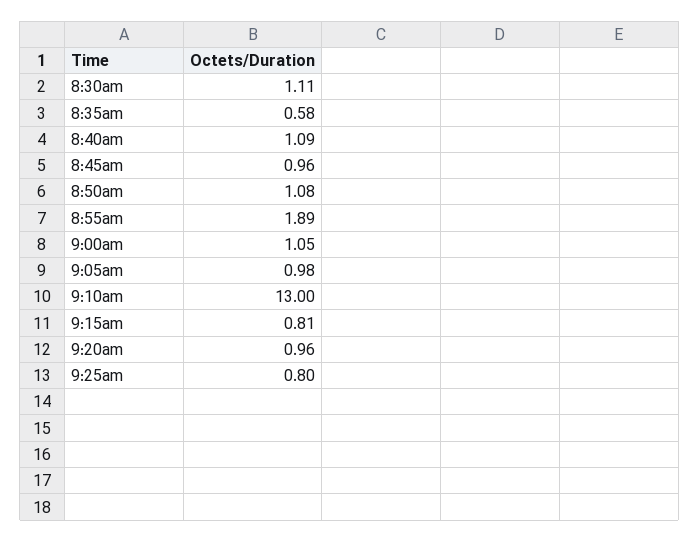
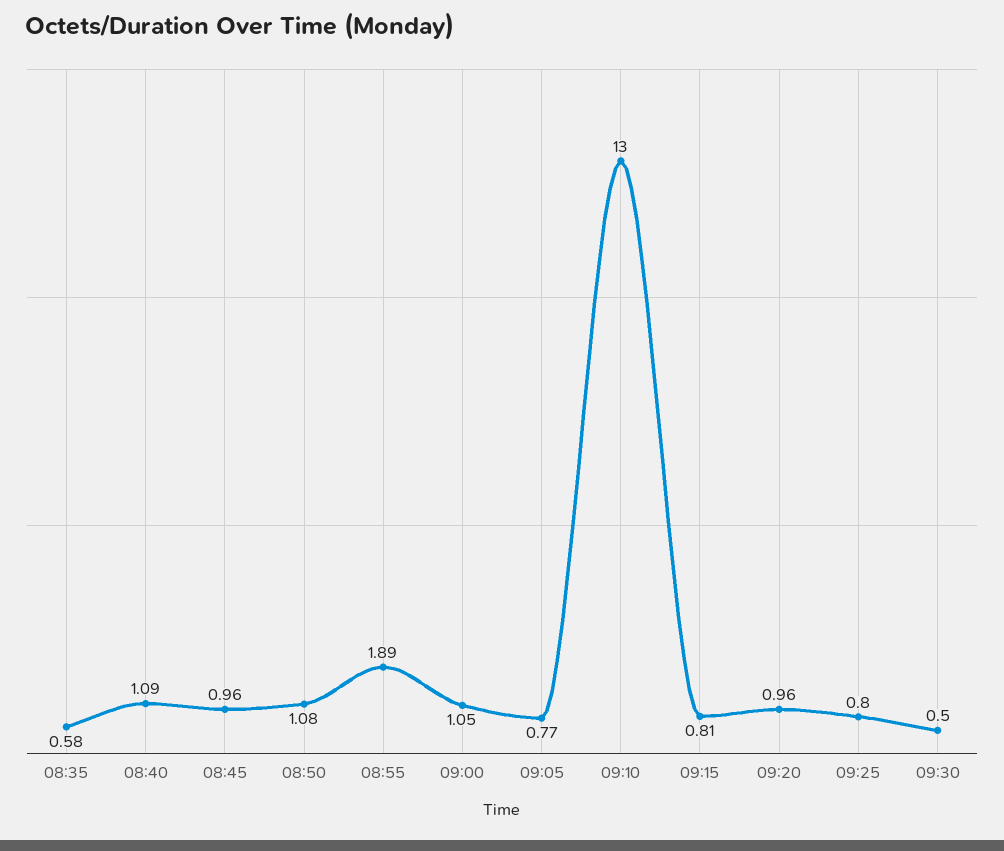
8:30am: 1.11 -> none
9:05am: 0.98 -> 0.77
09:30: none -> 0.5

